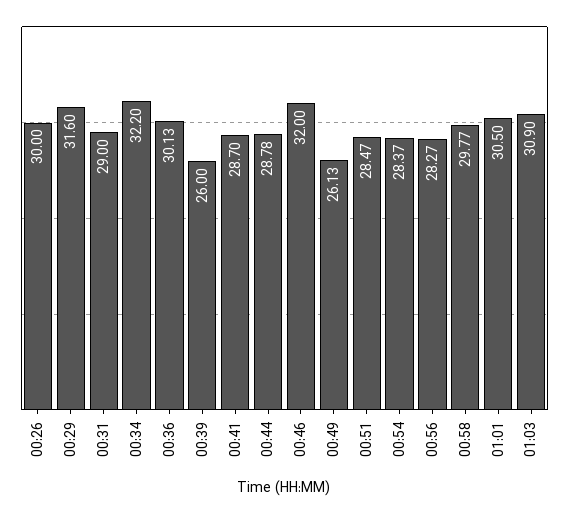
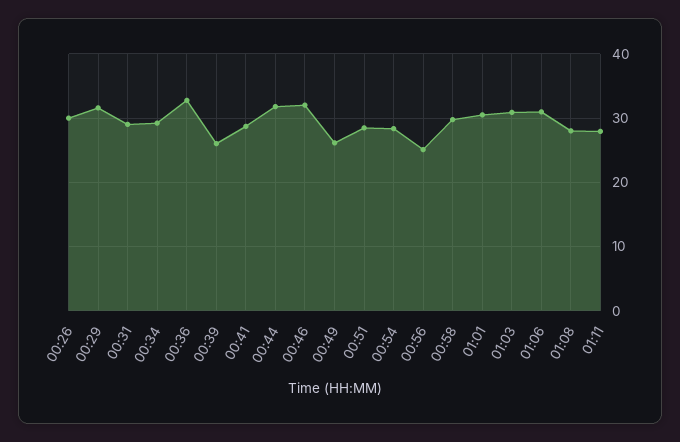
00:34: 32.2 -> 29
00:36: 30.13 -> 33
00:44: 28.78 -> 32
00:56: 28.27 -> 25
01:06: none -> 31
01:08: none -> 28
01:11: none -> 28

